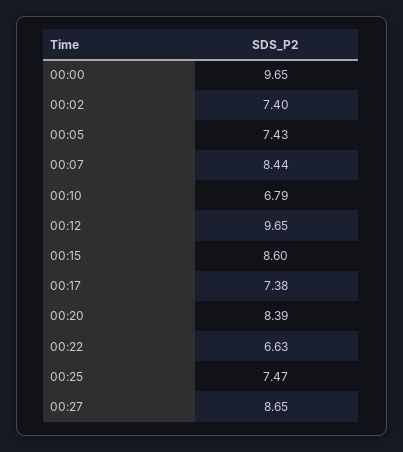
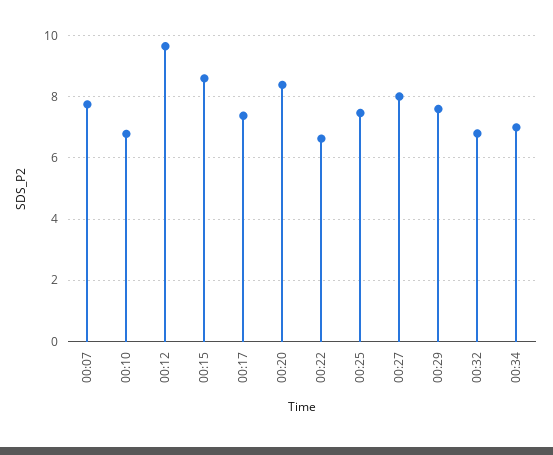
00:00: 9.65 -> none
00:02: 7.4 -> none
00:05: 7.43 -> none
00:07: 8.44 -> 7.8
00:27: 8.65 -> 8
00:29: none -> 7.6
00:32: none -> 6.8
00:34: none -> 7

